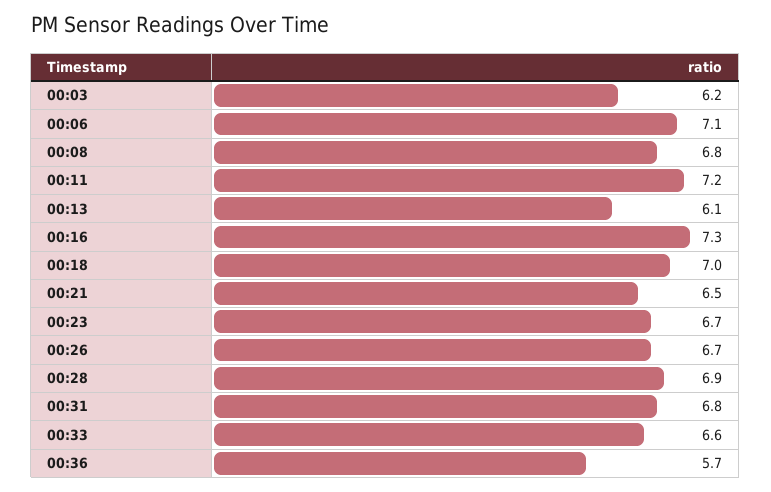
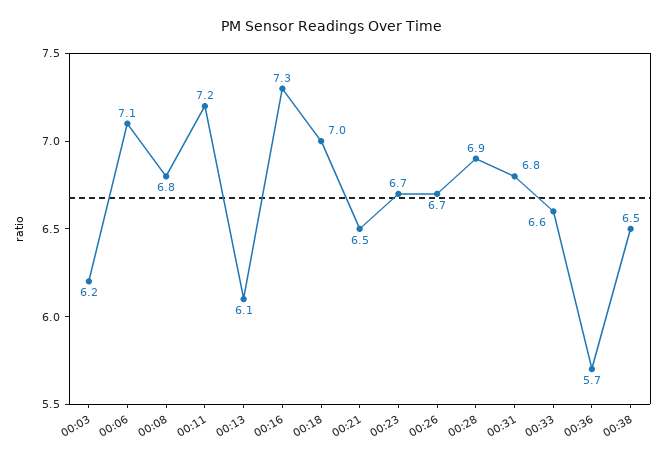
00:38: none -> 6.5

